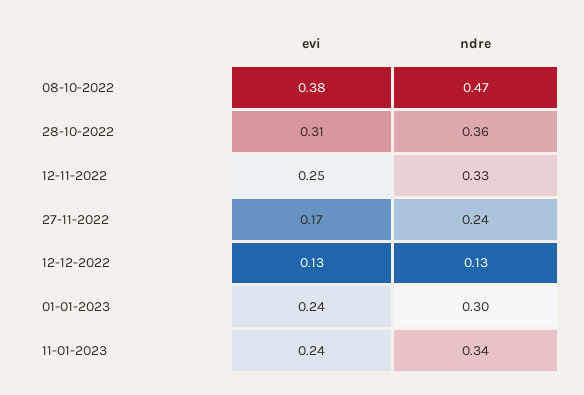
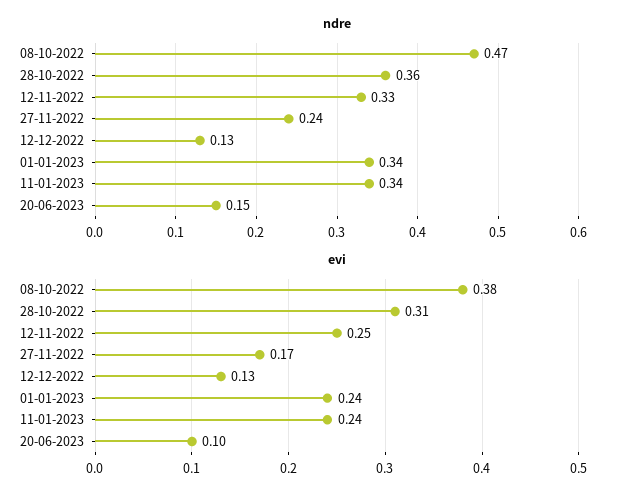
ndre, 01-01-2023: 0.3 -> 0.34
ndre, 20-06-2023: none -> 0.15
evi, 20-06-2023: none -> 0.1

